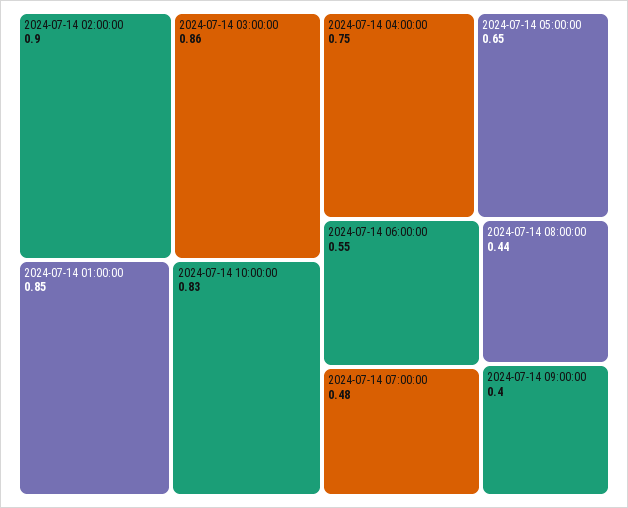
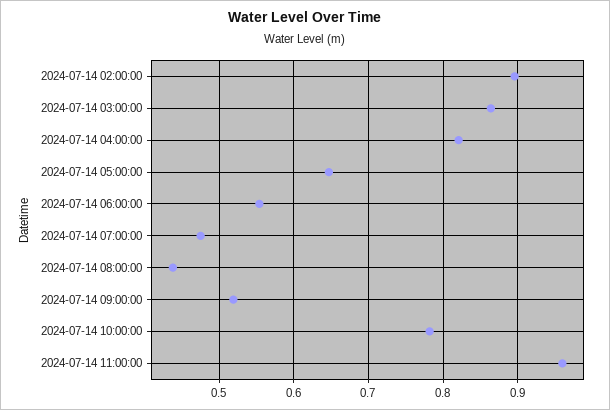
2024-07-14 01:00:00: 0.85 -> none
2024-07-14 10:00:00: 0.83 -> 0.78
2024-07-14 04:00:00: 0.75 -> 0.82
2024-07-14 09:00:00: 0.4 -> 0.52
2024-07-14 11:00:00: none -> 0.96

